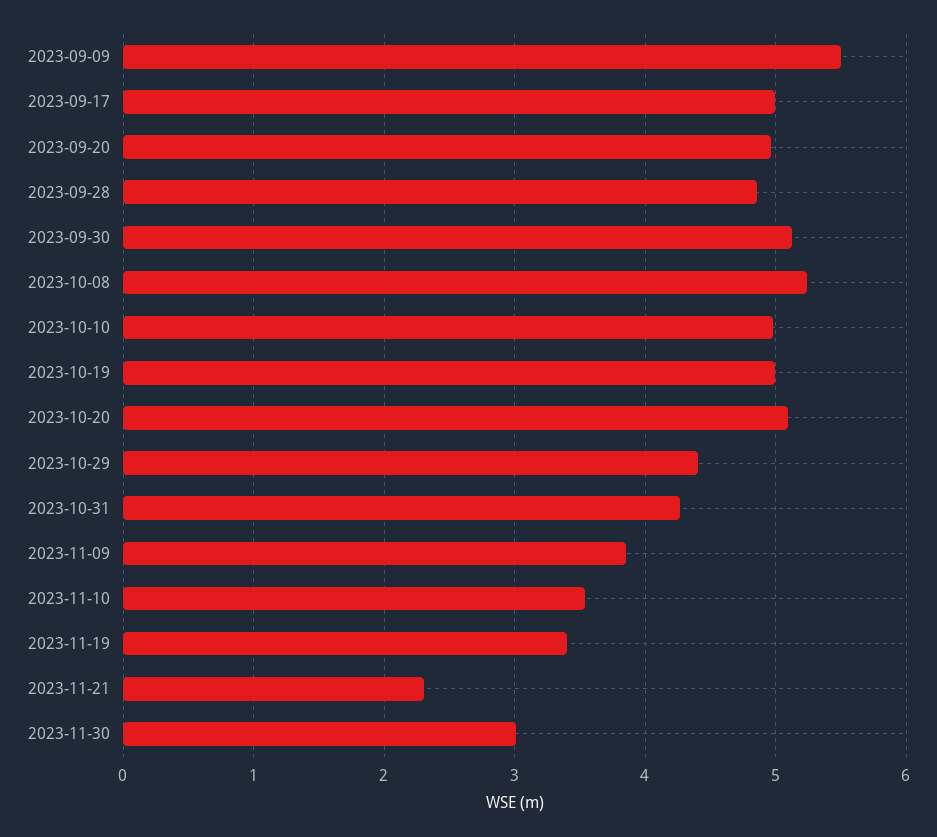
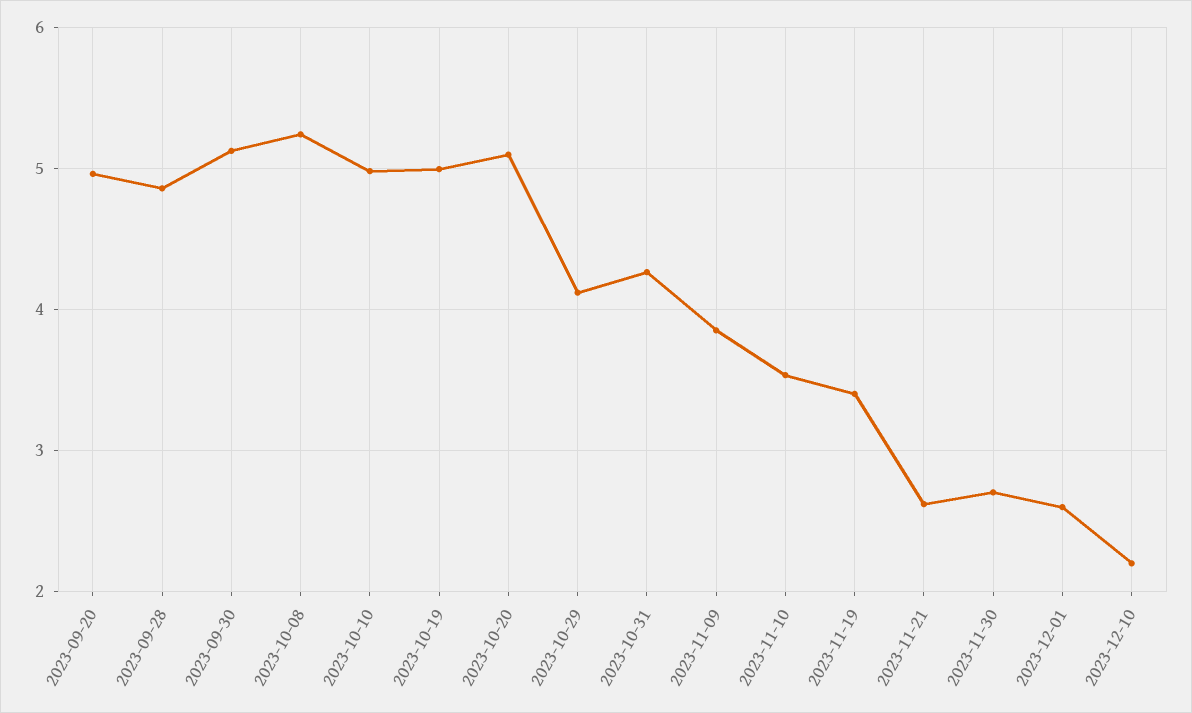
2023-09-09: 5.5 -> none
2023-09-17: 5 -> none
2023-10-29: 4.4 -> 4.1
2023-11-21: 2.3 -> 2.6
2023-11-30: 3 -> 2.7
2023-12-01: none -> 2.6
2023-12-10: none -> 2.2

